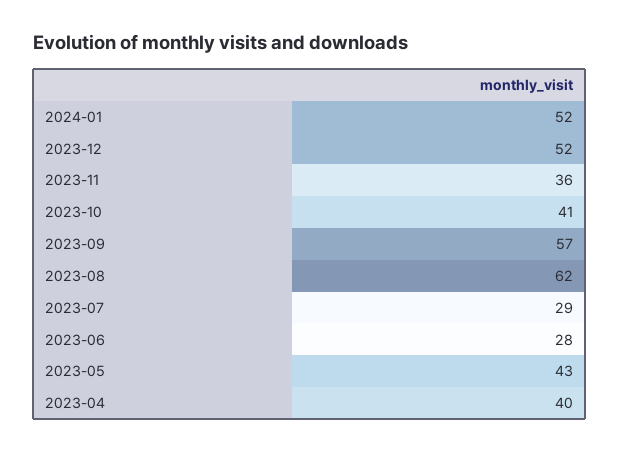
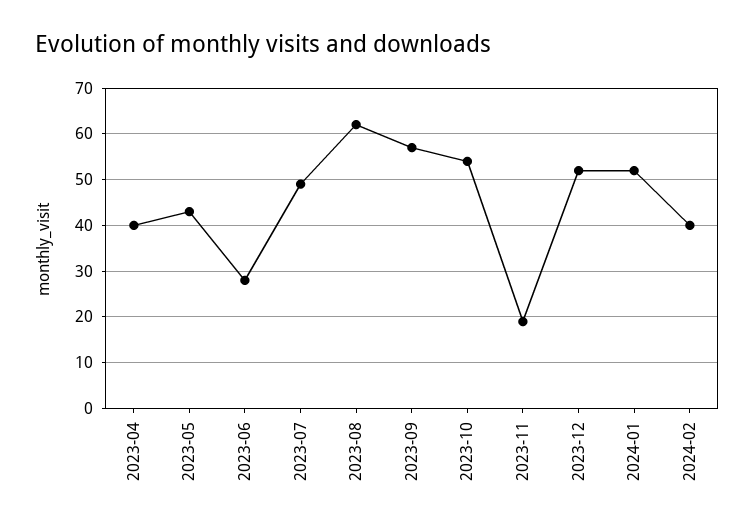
2023-11: 36 -> 20
2023-10: 41 -> 55
2023-07: 29 -> 50
2024-02: none -> 40

